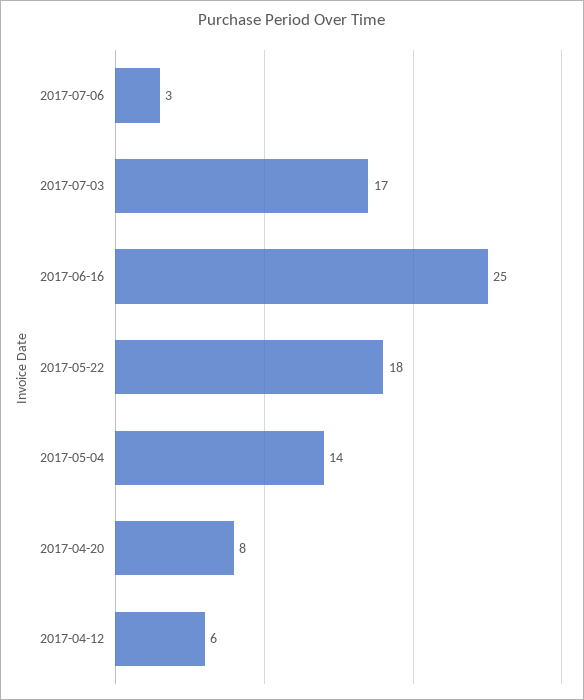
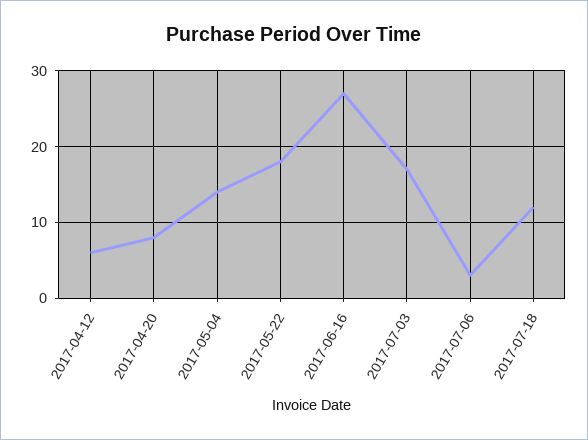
2017-06-16: 25 -> 27
2017-07-18: none -> 12

